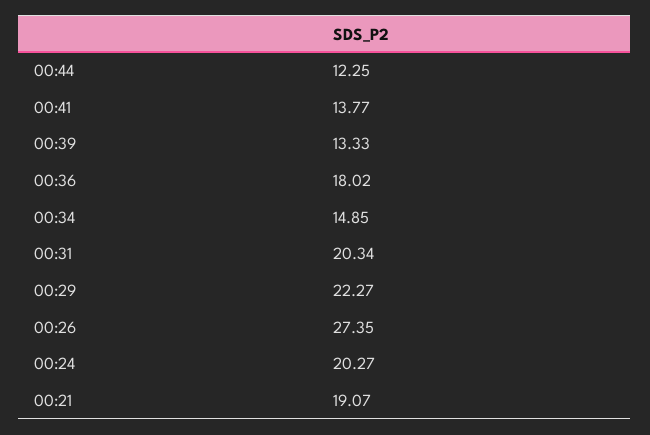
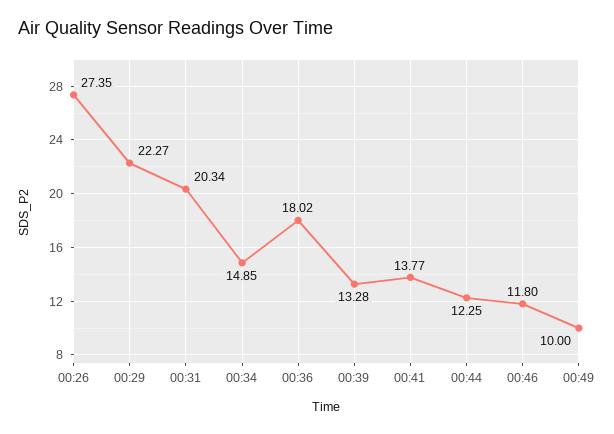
00:39: 13.33 -> 13.28
00:24: 20.27 -> none
00:21: 19.07 -> none
00:46: none -> 11.8
00:49: none -> 10

